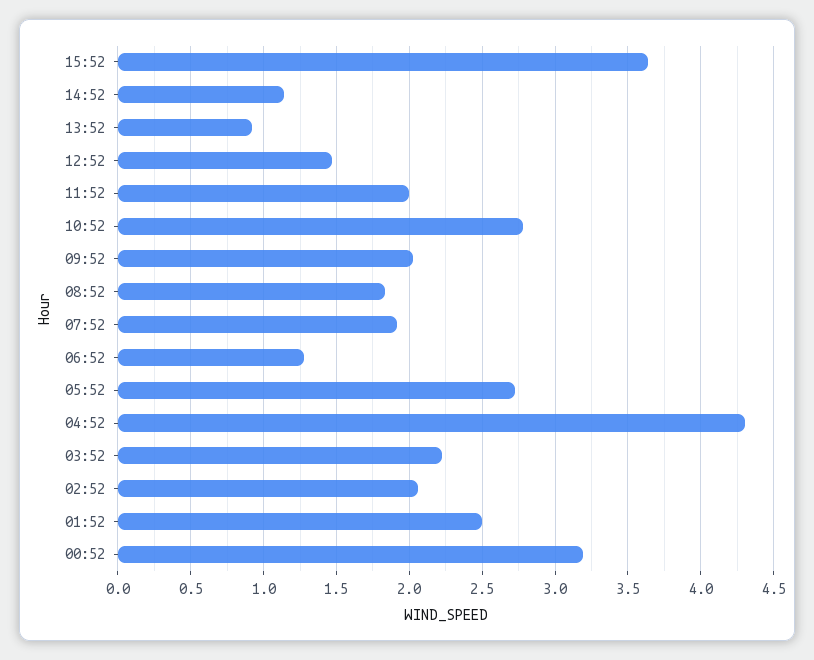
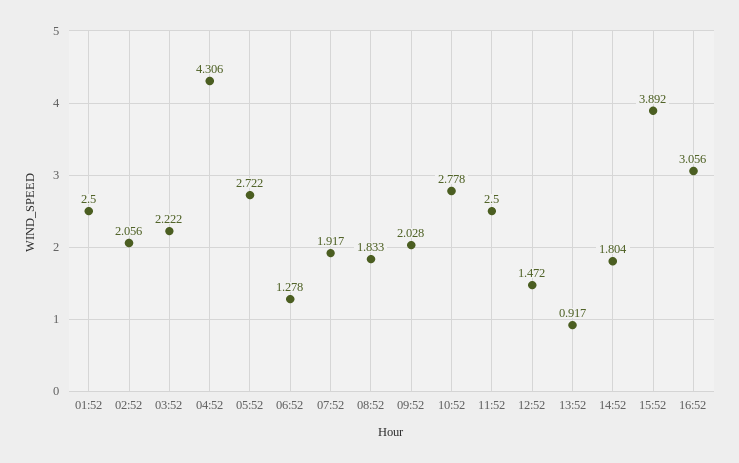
15:52: 3.65 -> 3.892
14:52: 1.15 -> 1.804
11:52: 2 -> 2.5
00:52: 3.2 -> none
16:52: none -> 3.056

